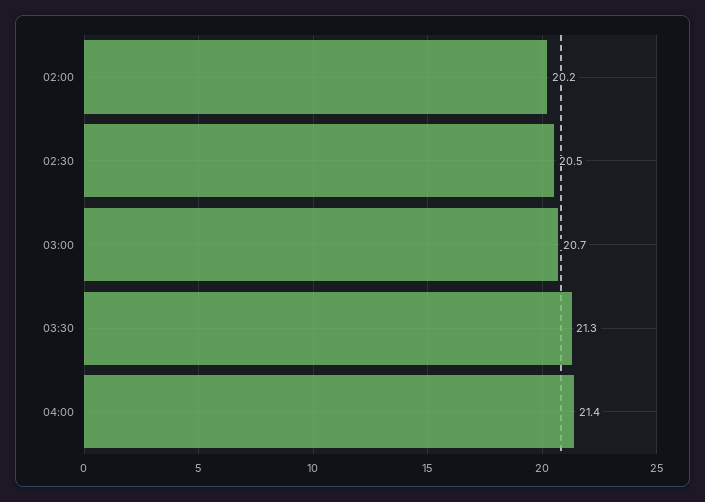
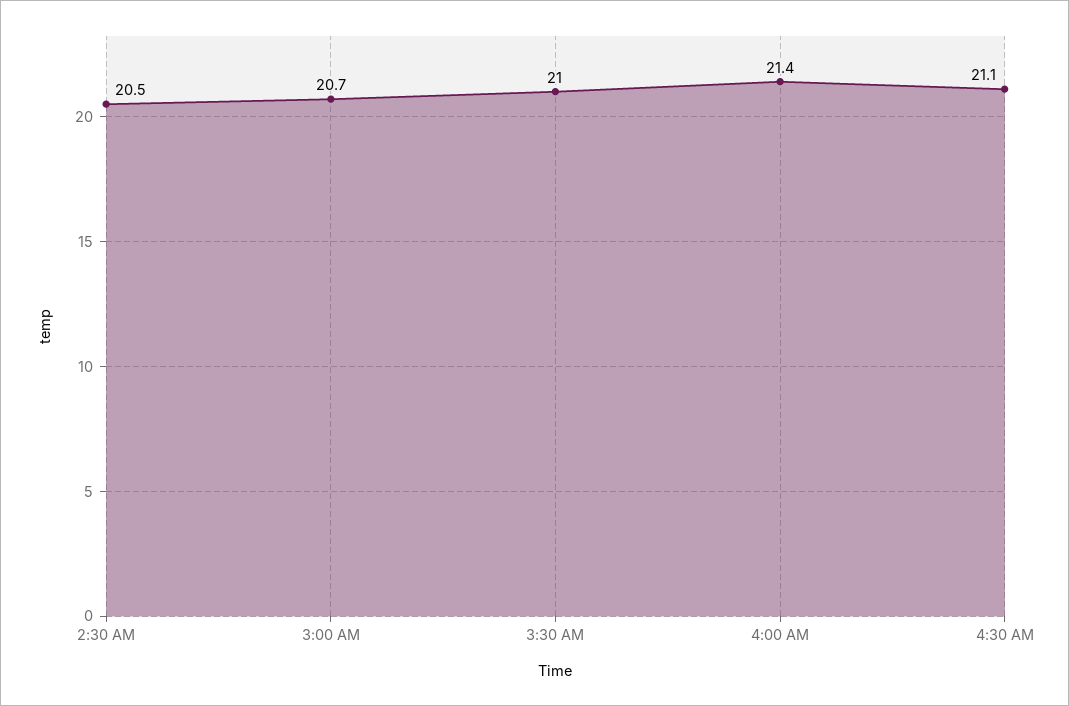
02:00: 20.2 -> none
03:30: 21.3 -> 21
4:30 AM: none -> 21.1

